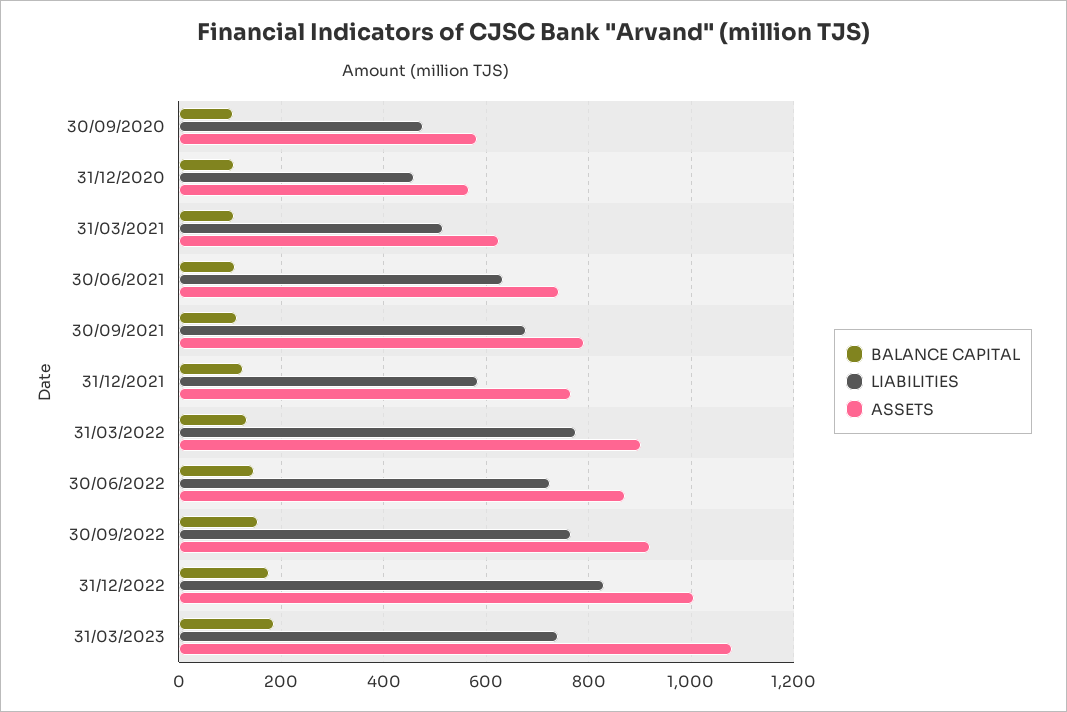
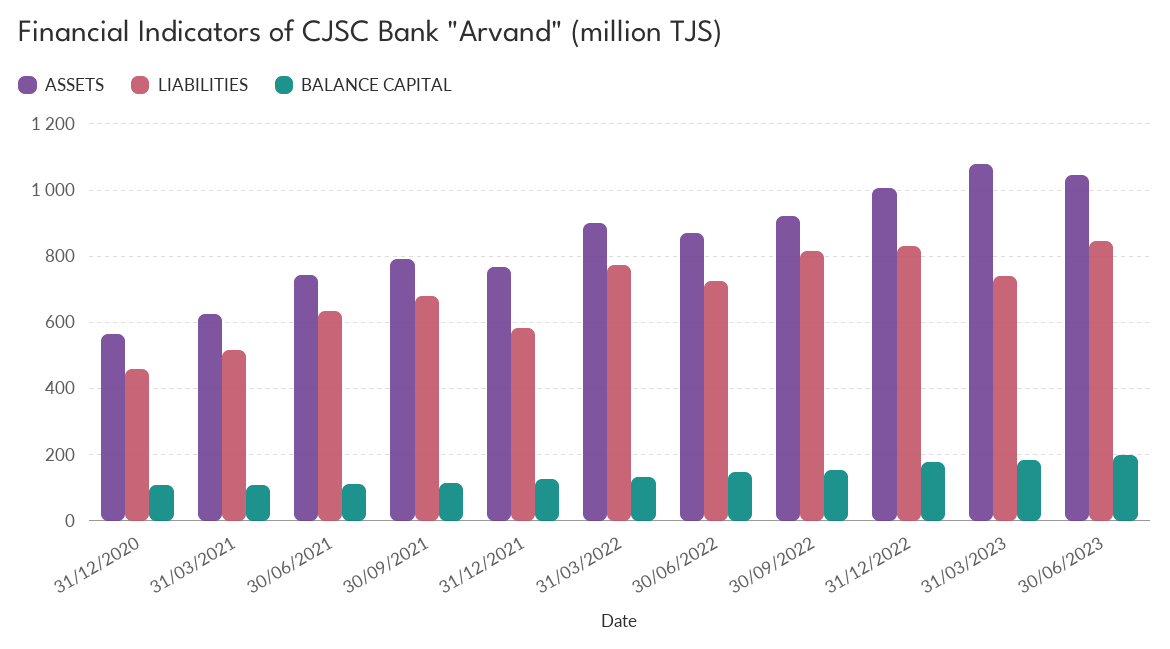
BALANCE CAPITAL, 30/09/2020: 100 -> none
LIABILITIES, 30/09/2020: 480 -> none
ASSETS, 30/09/2020: 580 -> none
LIABILITIES, 30/09/2022: 760 -> 820
ASSETS, 30/06/2023: none -> 1040
LIABILITIES, 30/06/2023: none -> 840
BALANCE CAPITAL, 30/06/2023: none -> 200

